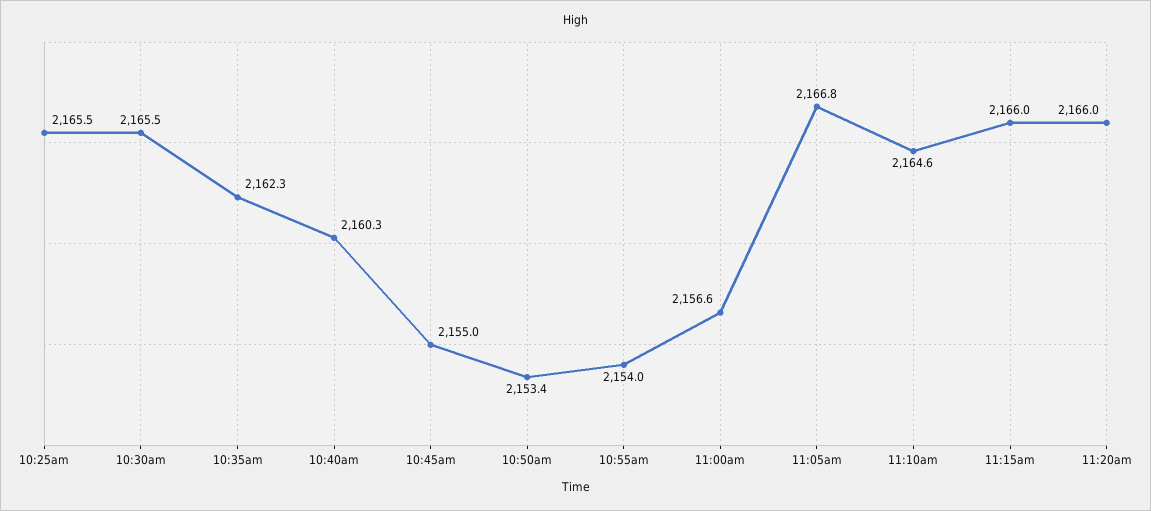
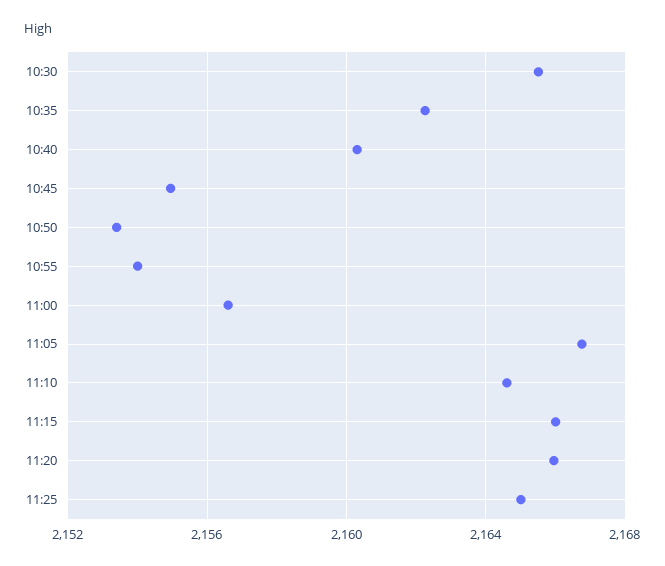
10:25am: 2165.5 -> none
11:25: none -> 2165

